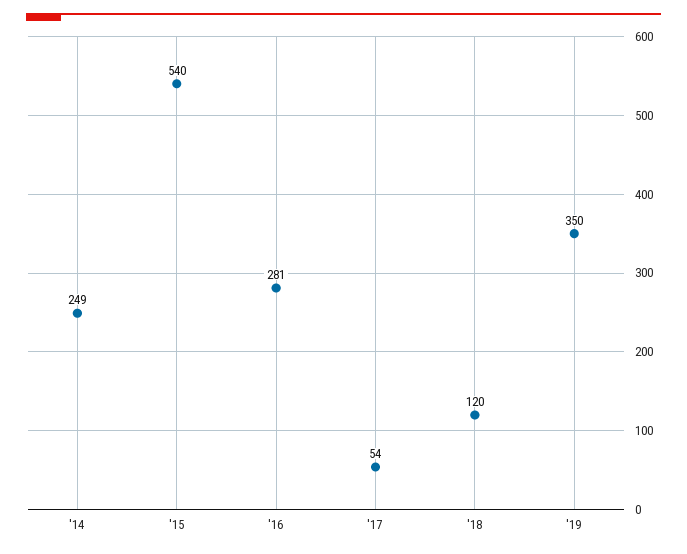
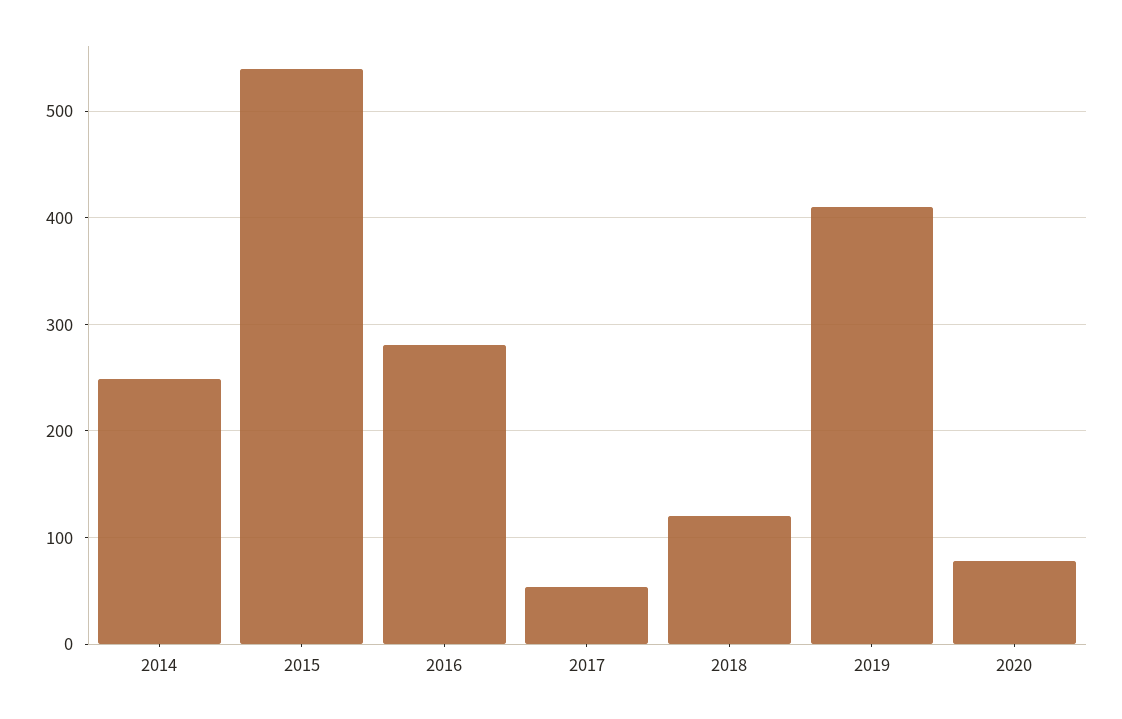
'19: 350 -> 410
2020: none -> 80

